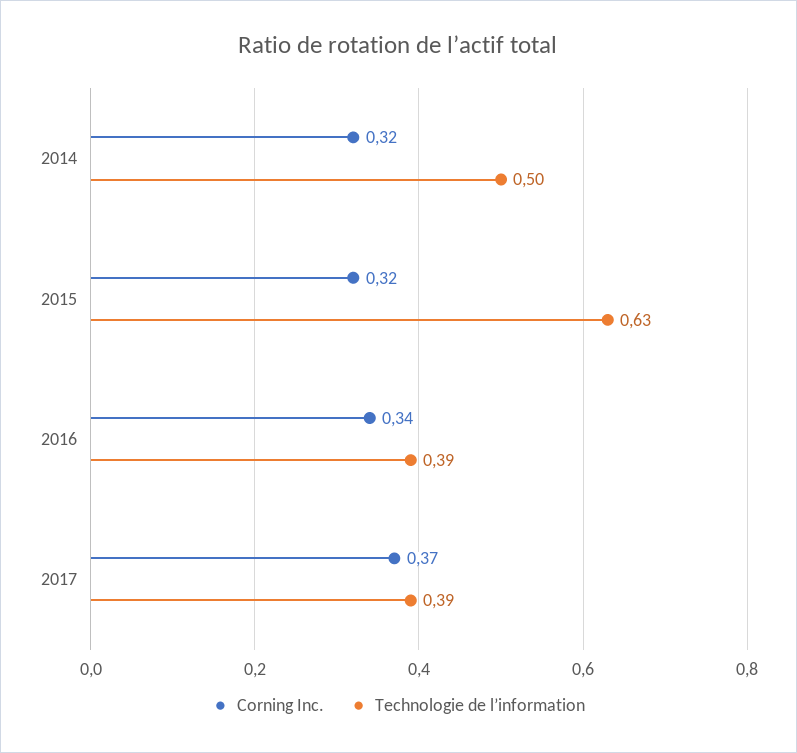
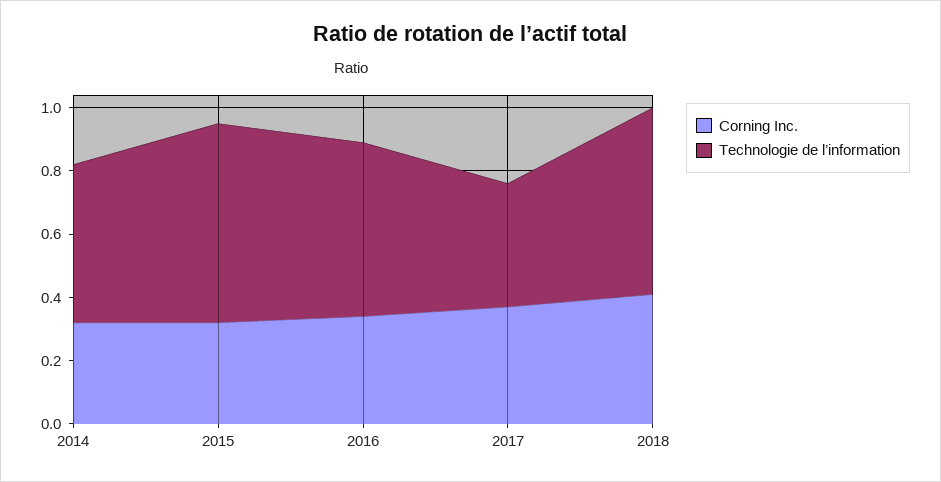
Technologie de l’information, 2016: 0.39 -> 0.55
Corning Inc., 2018: none -> 0.4
Technologie de l’information, 2018: none -> 0.6

